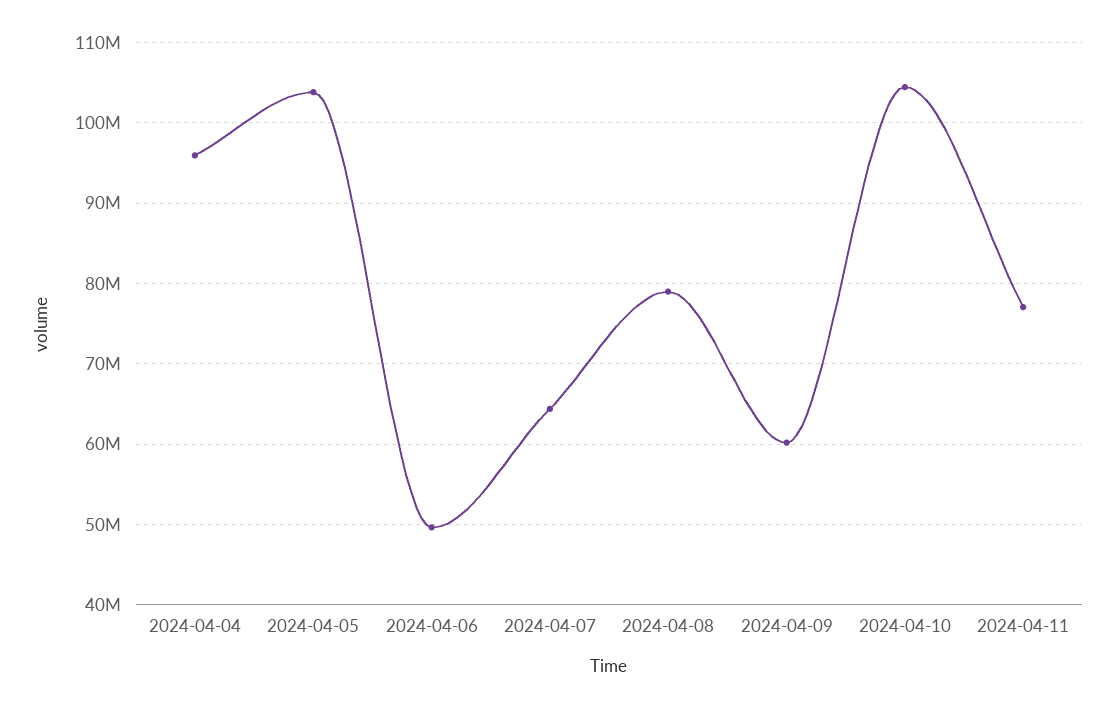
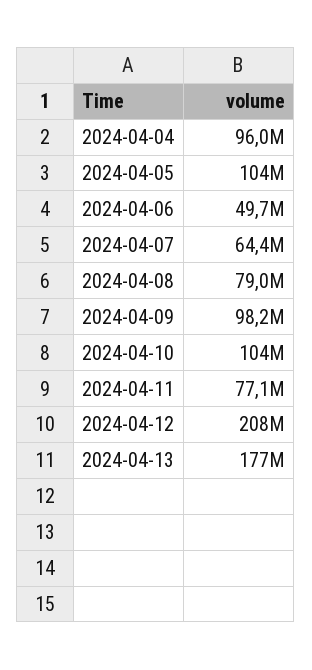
2024-04-09: 60000000 -> 98200000
2024-04-12: none -> 208000000
2024-04-13: none -> 177000000

